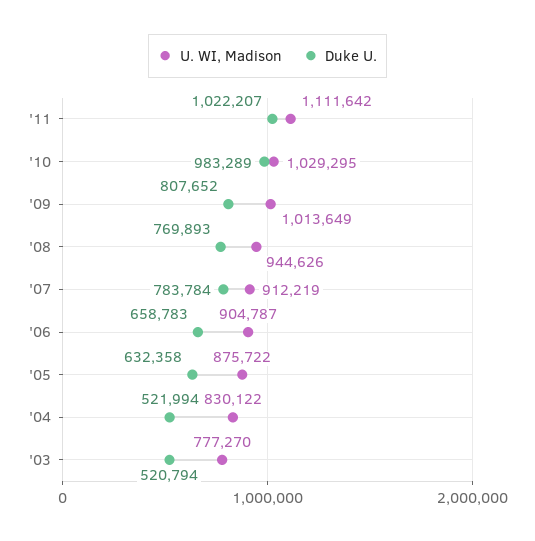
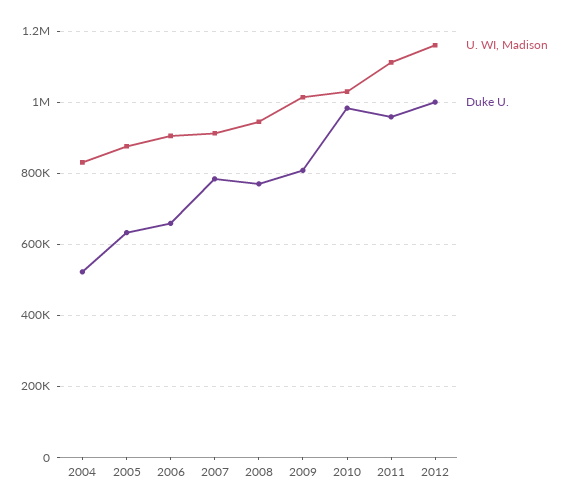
Duke U., '11: 1022207 -> 960000
U. WI, Madison, '03: 777270 -> none
Duke U., '03: 520794 -> none
U. WI, Madison, 2012: none -> 1160000
Duke U., 2012: none -> 1000000

